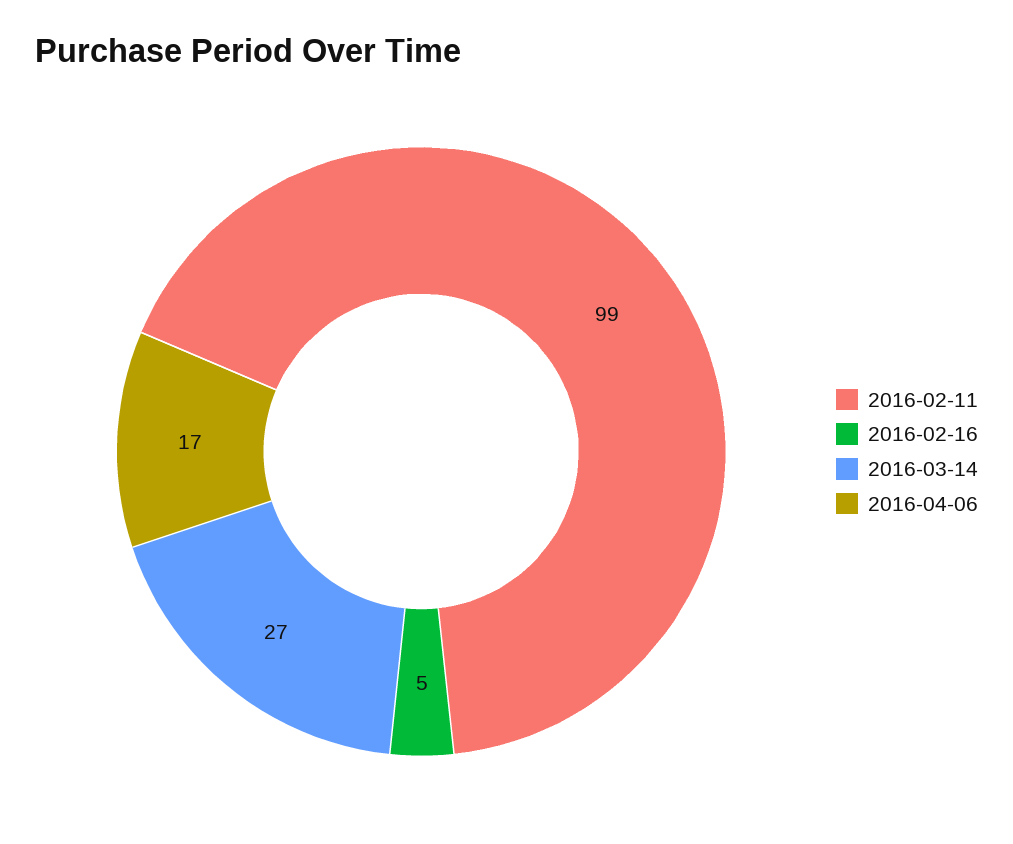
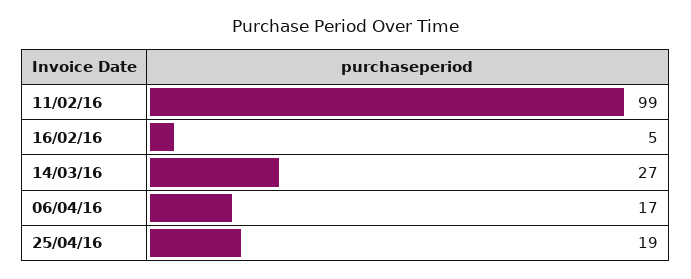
25/04/16: none -> 19

